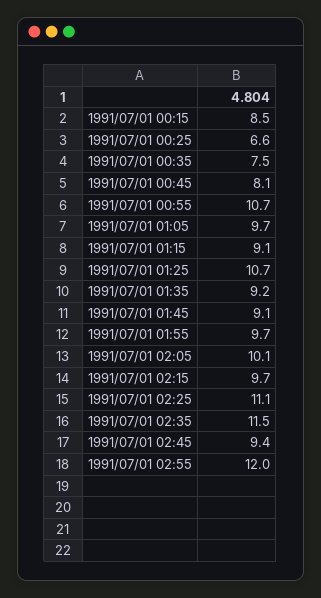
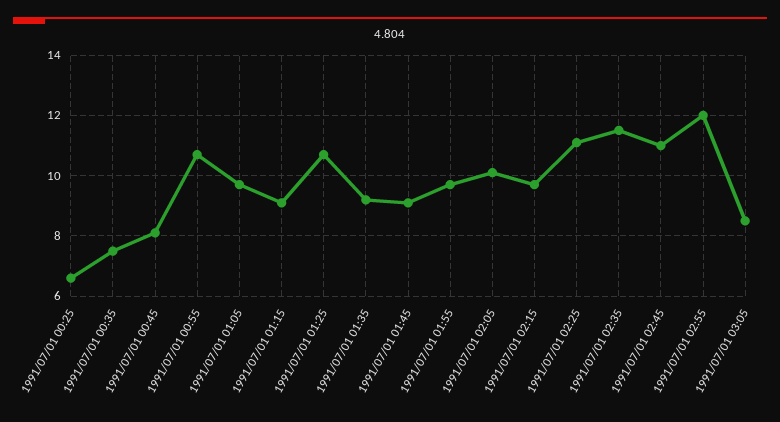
1991/07/01 00:15: 8.5 -> none
1991/07/01 02:45: 9.4 -> 11
1991/07/01 03:05: none -> 8.5

